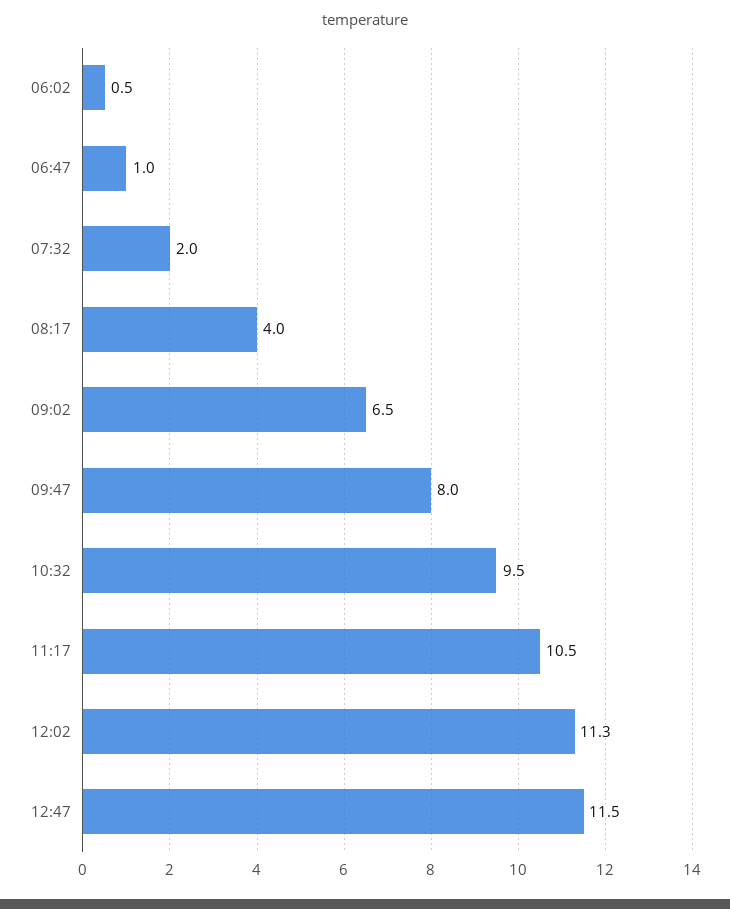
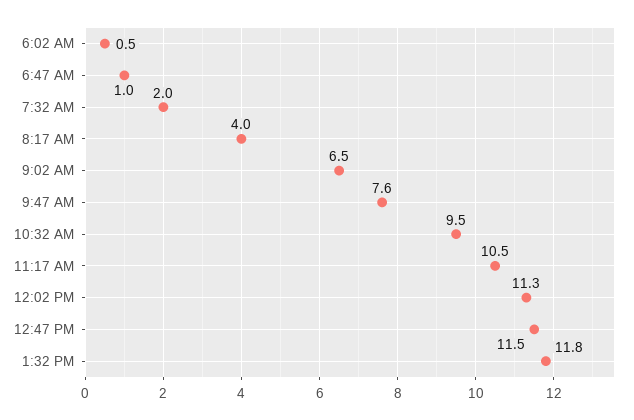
09:47: 8 -> 7.6
1:32 PM: none -> 11.8

